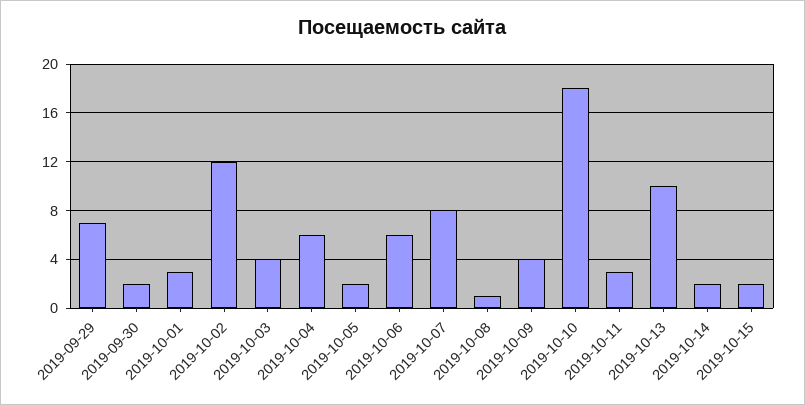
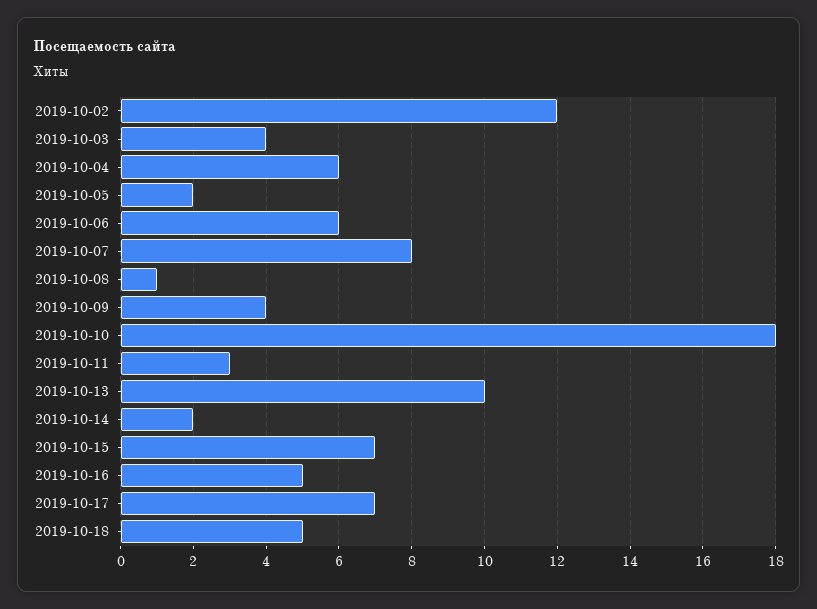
2019-09-29: 7 -> none
2019-09-30: 2 -> none
2019-10-01: 3 -> none
2019-10-15: 2 -> 7
2019-10-16: none -> 5
2019-10-17: none -> 7
2019-10-18: none -> 5

